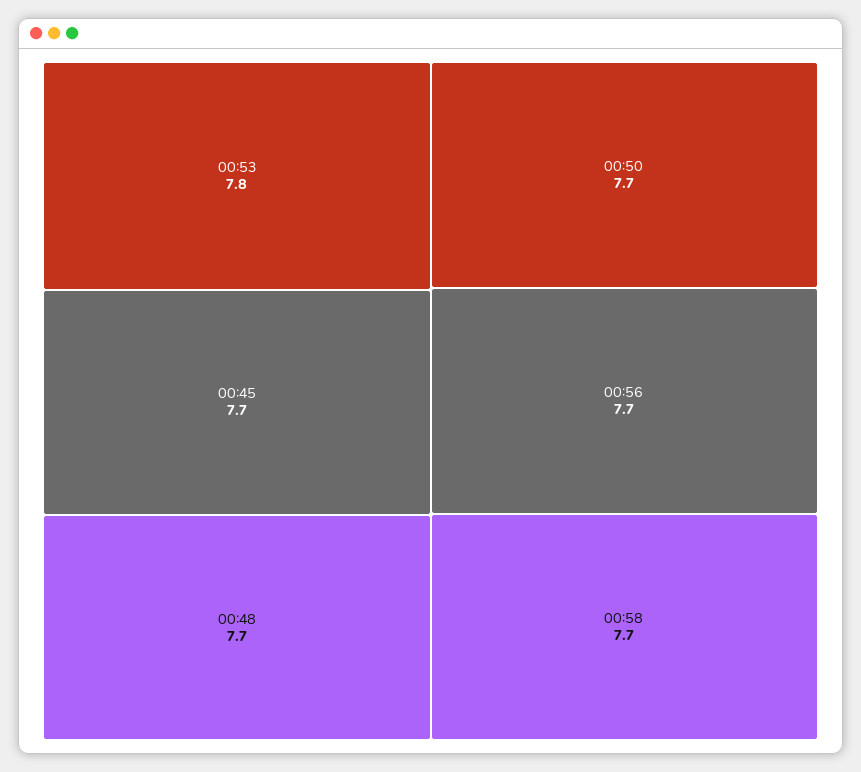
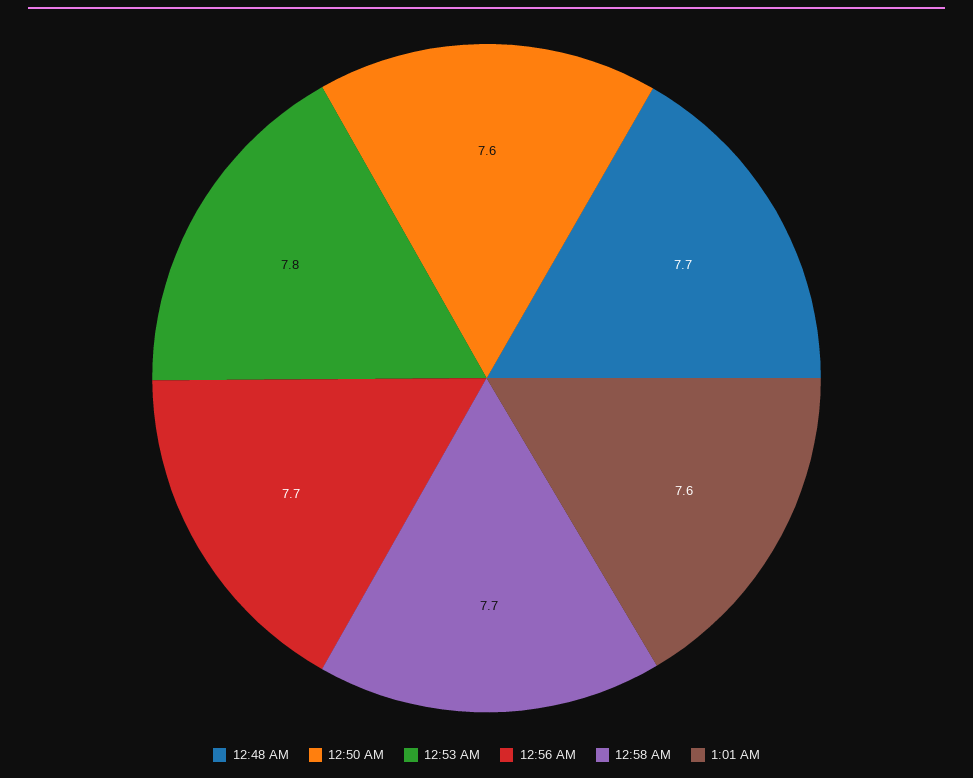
00:45: 7.7 -> none
00:50: 7.7 -> 7.6
1:01 AM: none -> 7.6

